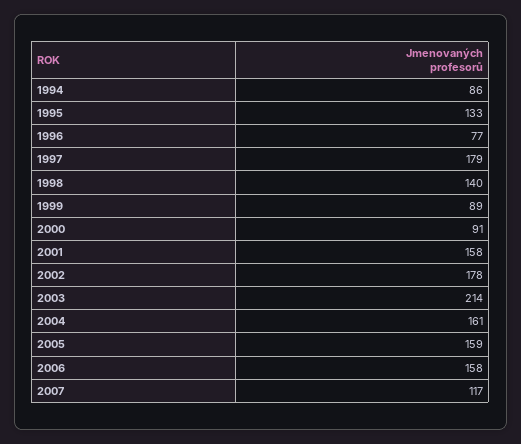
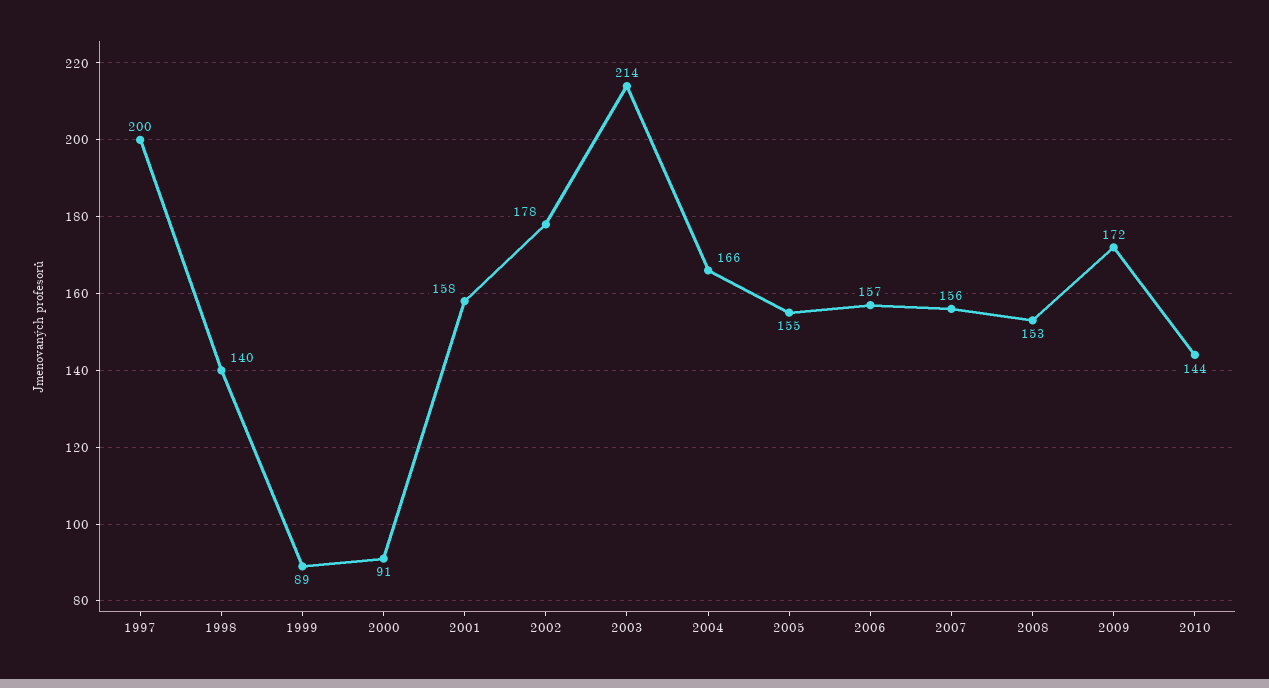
1994: 86 -> none
1995: 133 -> none
1996: 77 -> none
1997: 179 -> 200
2004: 161 -> 166
2005: 159 -> 155
2006: 158 -> 157
2007: 117 -> 156
2008: none -> 153
2009: none -> 172
2010: none -> 144

